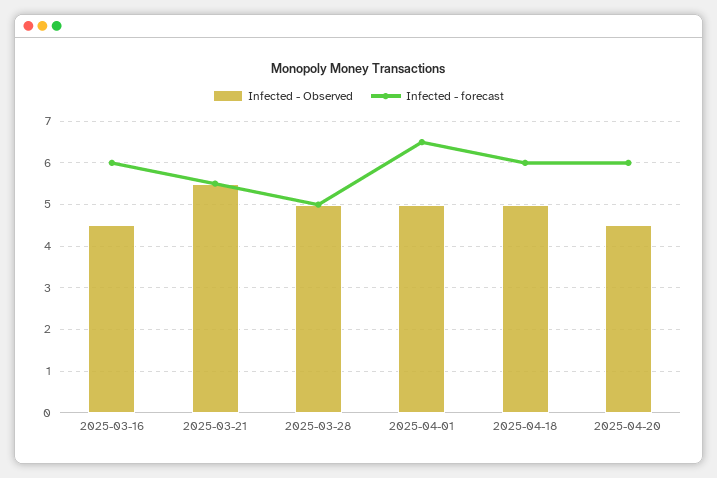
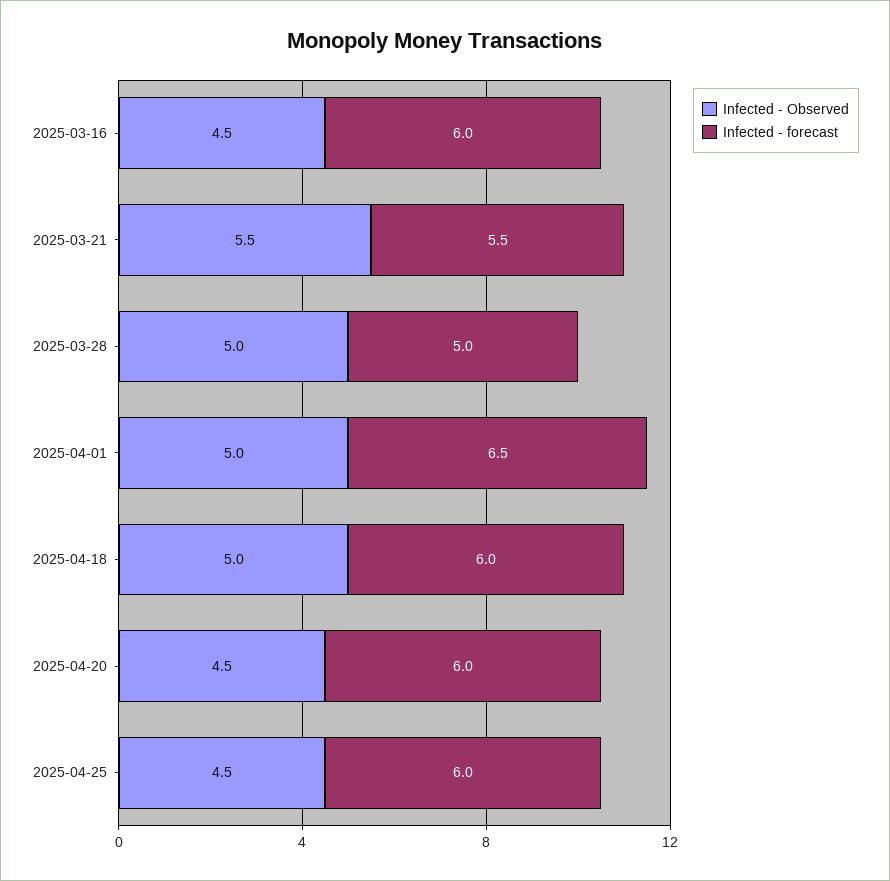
Infected - Observed, 2025-04-25: none -> 4.5
Infected - forecast, 2025-04-25: none -> 6

